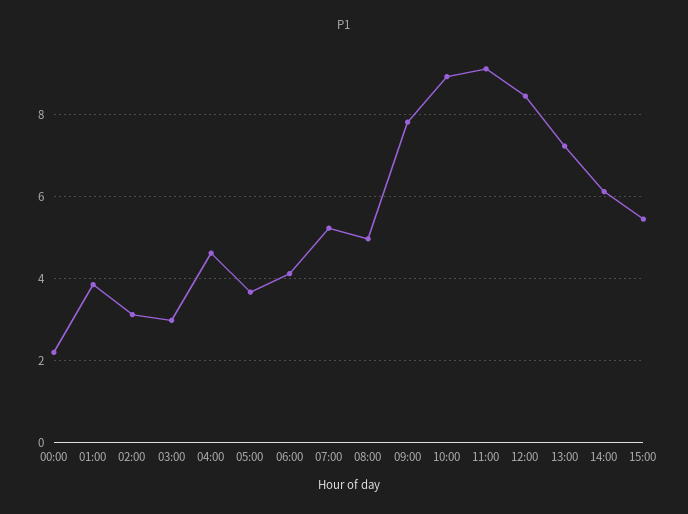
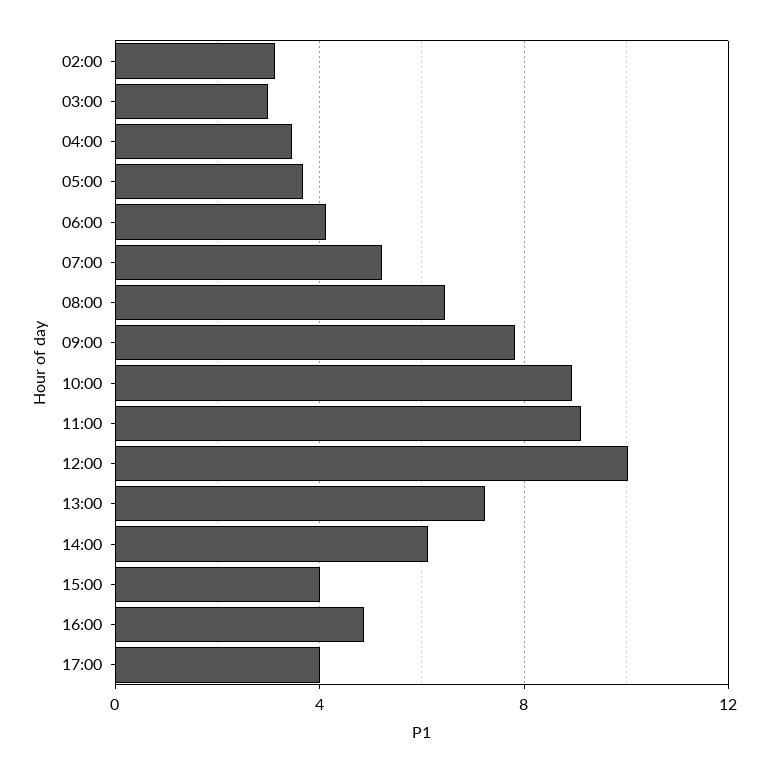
00:00: 2.2 -> none
01:00: 3.8 -> none
04:00: 4.6 -> 3.5
08:00: 5 -> 6.5
12:00: 8.4 -> 10
15:00: 5.4 -> 4
16:00: none -> 5
17:00: none -> 4

